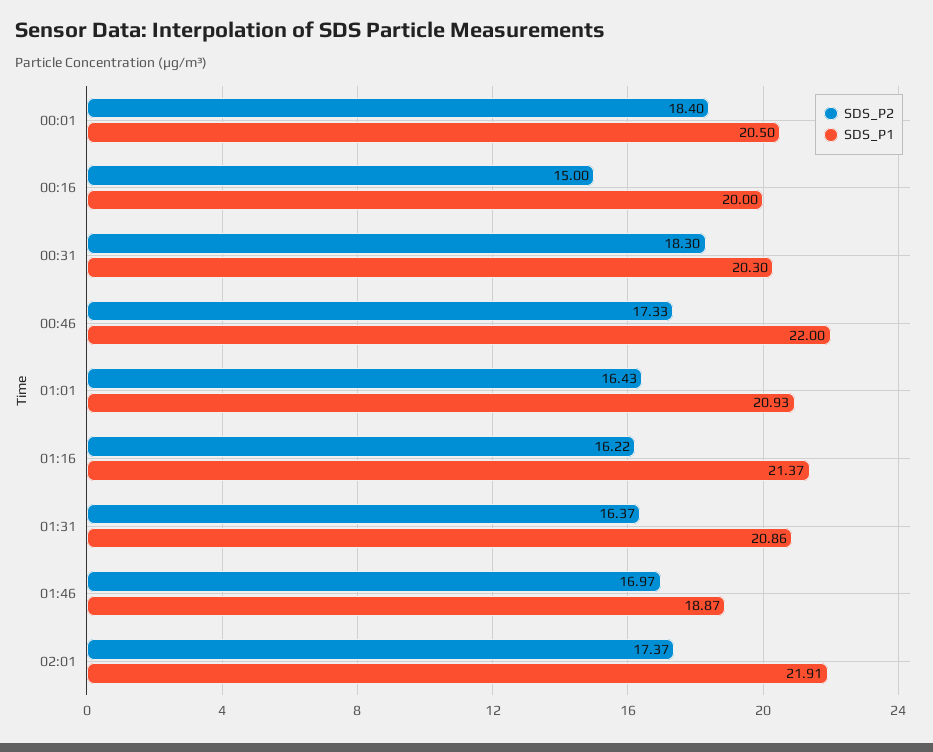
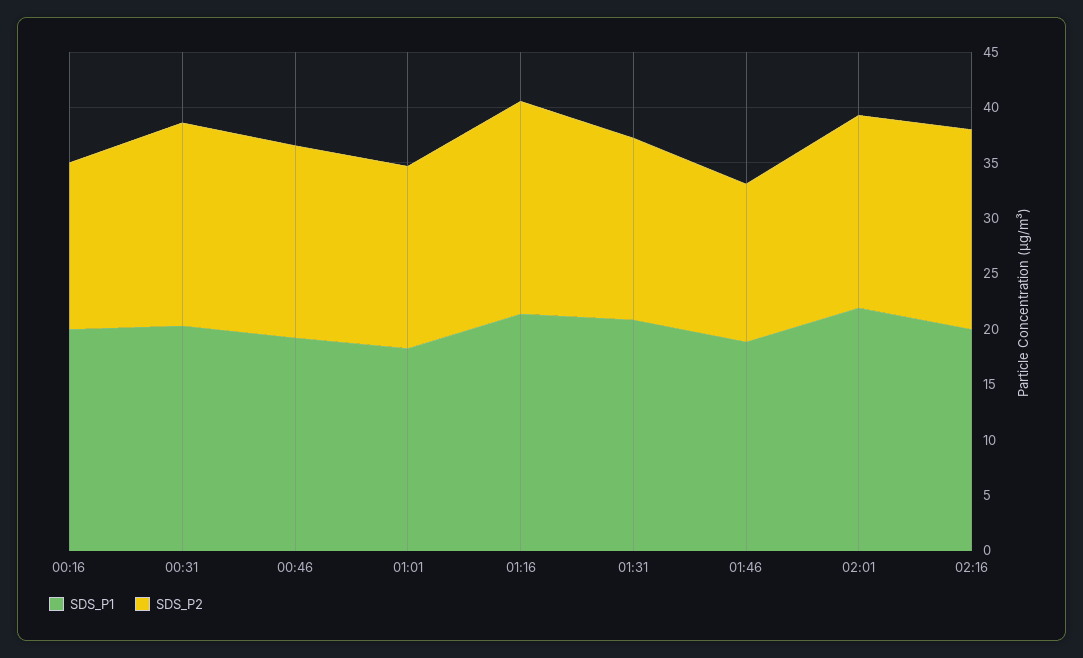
SDS_P2, 00:01: 18.4 -> none
SDS_P1, 00:01: 20.5 -> none
SDS_P1, 00:46: 22 -> 19
SDS_P1, 01:01: 20.93 -> 18
SDS_P2, 01:16: 16.22 -> 19
SDS_P2, 01:46: 16.97 -> 14
SDS_P1, 02:16: none -> 20
SDS_P2, 02:16: none -> 18

